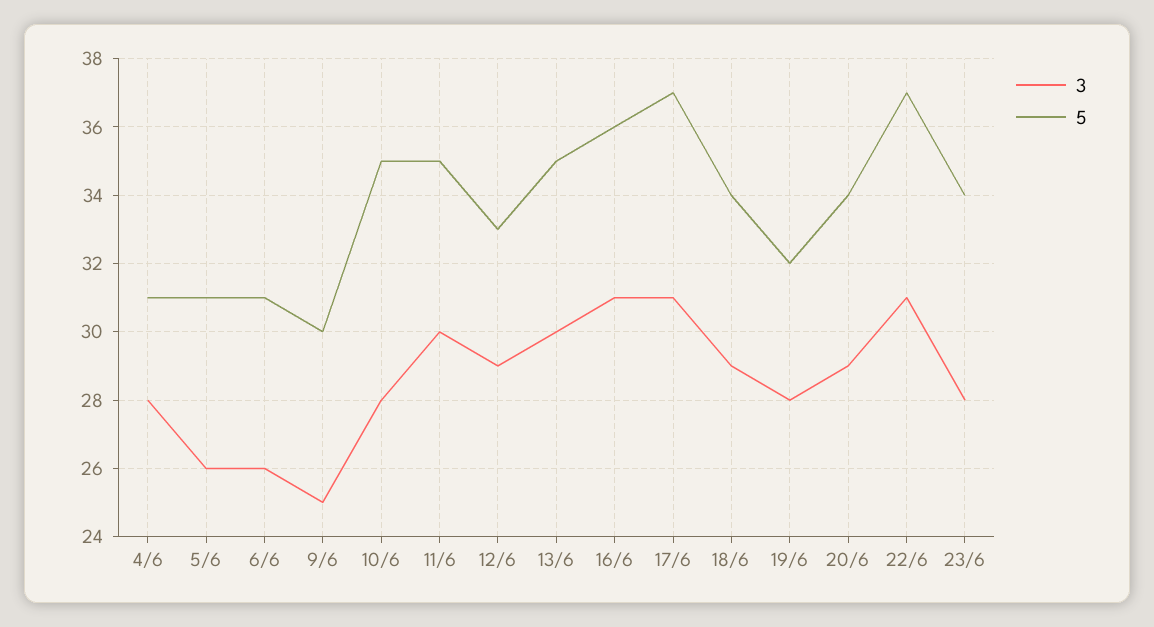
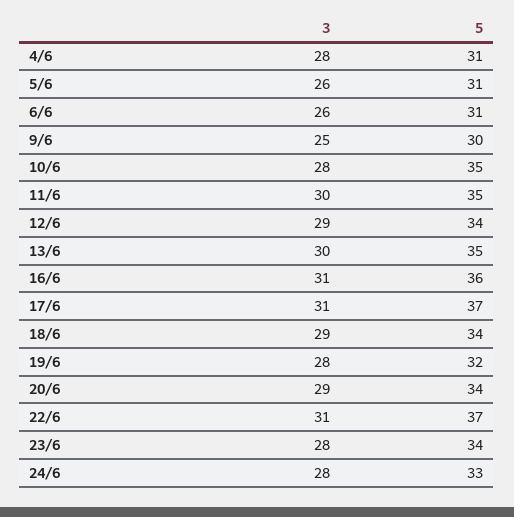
5, 12/6: 33 -> 34
3, 24/6: none -> 28
5, 24/6: none -> 33

